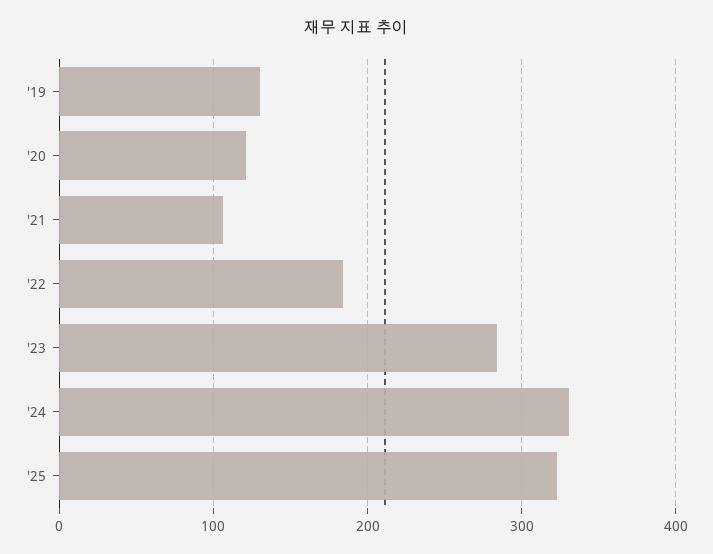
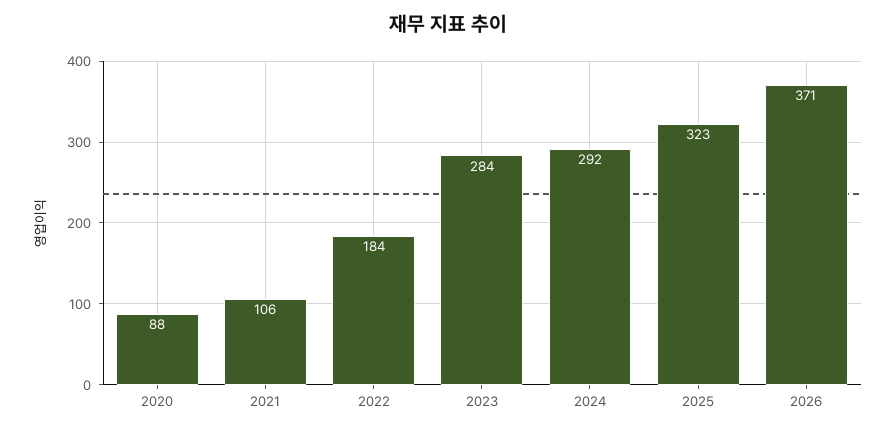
'19: 130 -> none
'20: 120 -> 88
'24: 330 -> 292
2026: none -> 371

